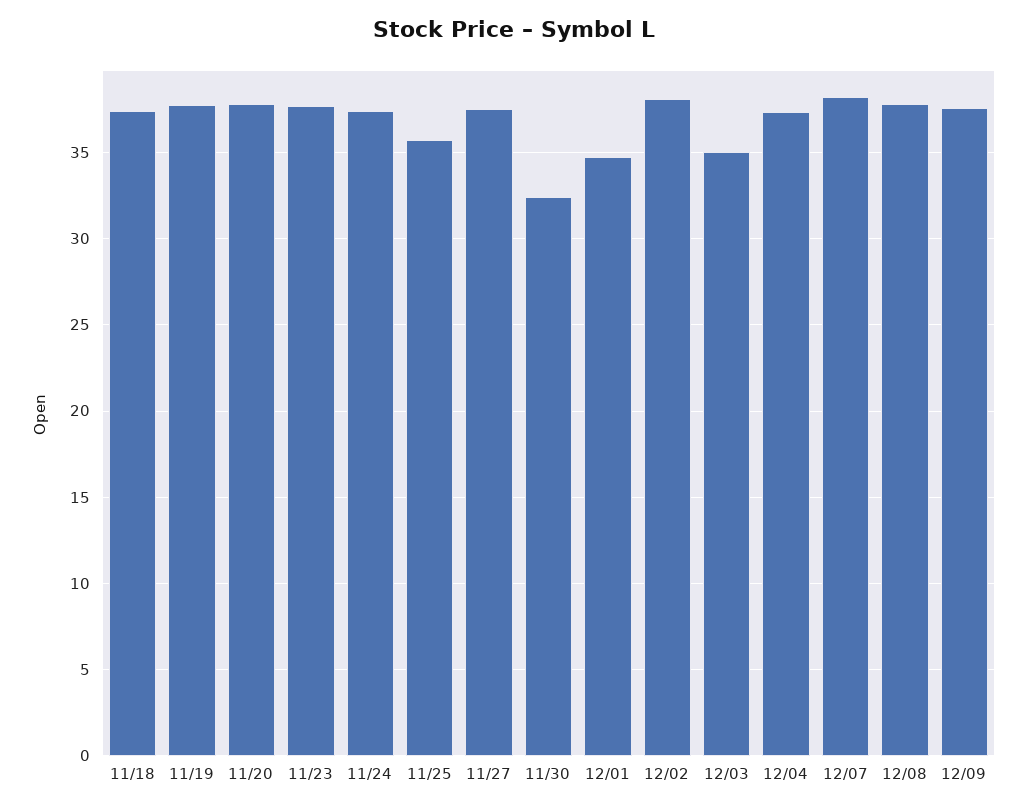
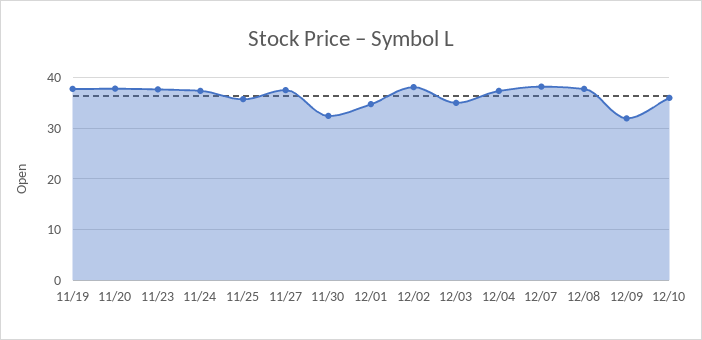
11/18: 37.5 -> none
12/09: 37.5 -> 32
12/10: none -> 36

